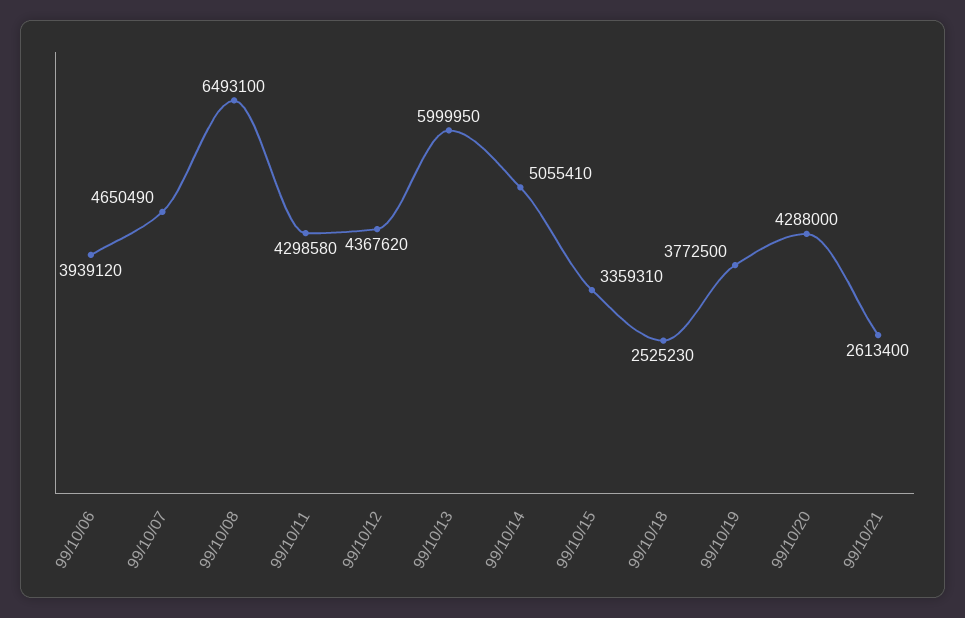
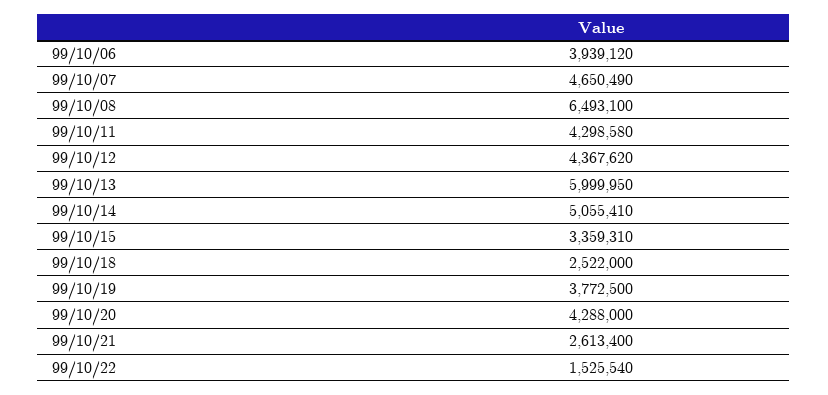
99/10/18: 2525230 -> 2522000
99/10/22: none -> 1525540

